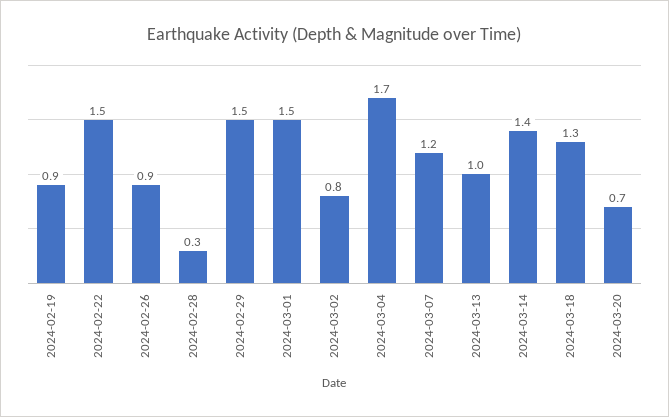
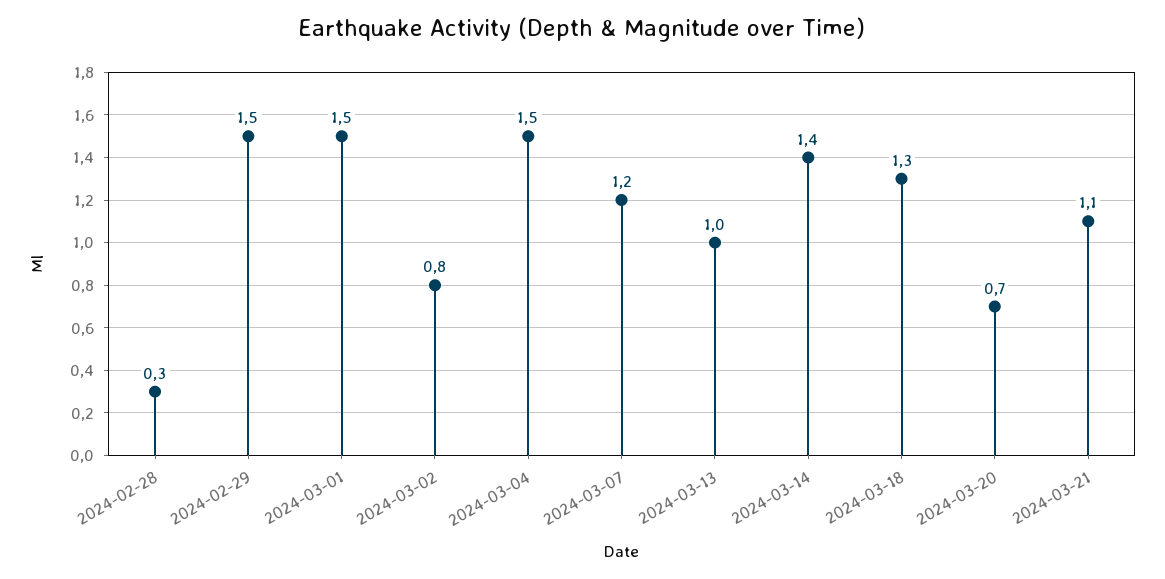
2024-02-19: 0.9 -> none
2024-02-22: 1.5 -> none
2024-02-26: 0.9 -> none
2024-03-04: 1.7 -> 1.5
2024-03-21: none -> 1.1

